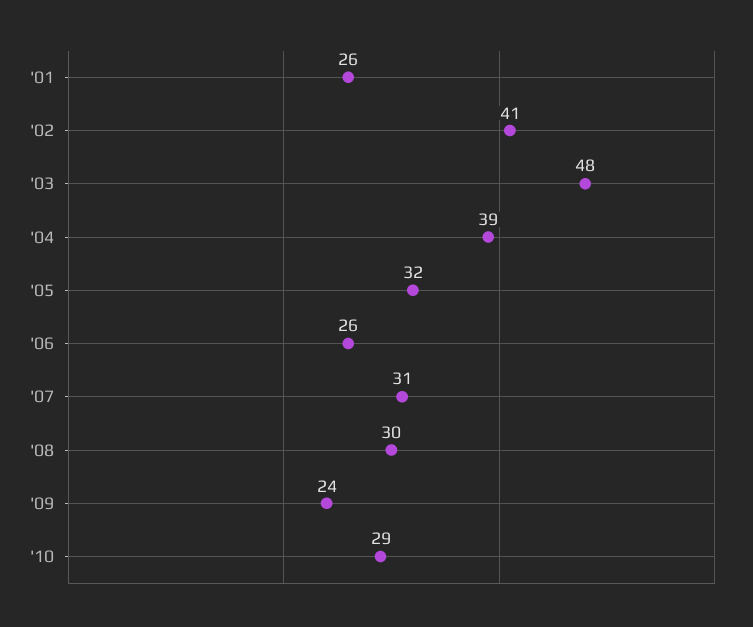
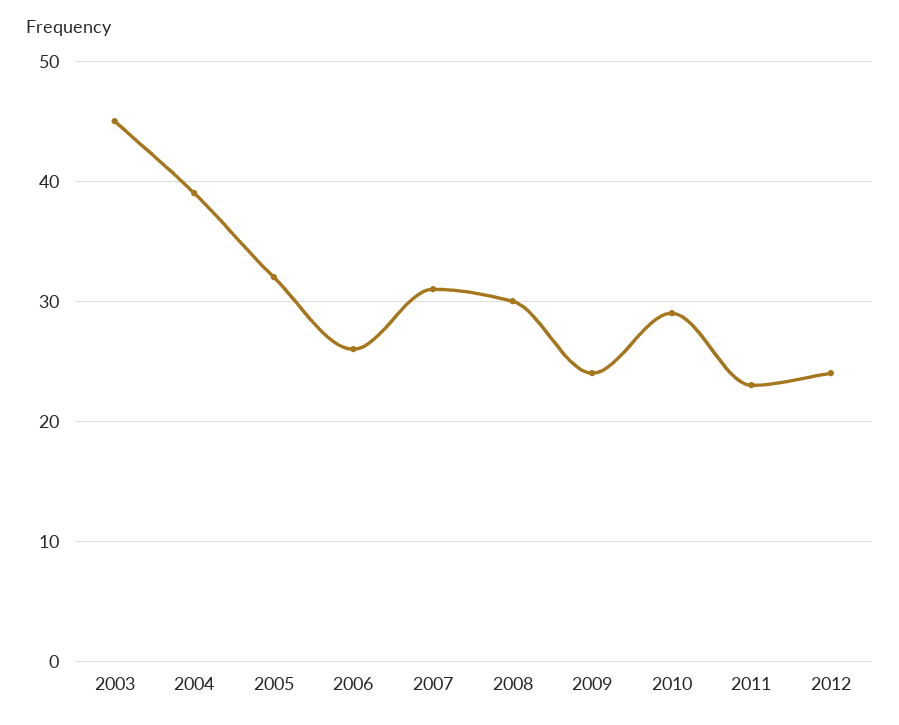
'01: 26 -> none
'02: 41 -> none
'03: 48 -> 45
2011: none -> 23
2012: none -> 24

